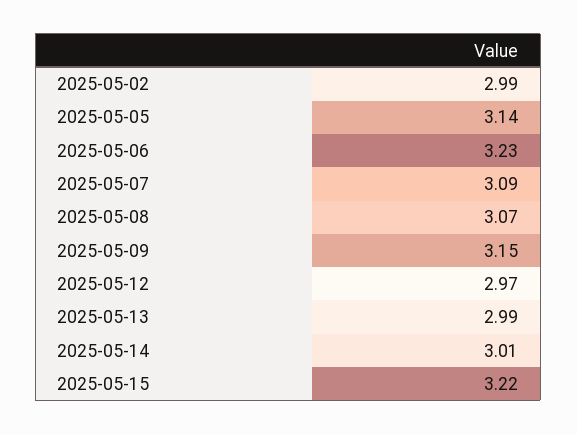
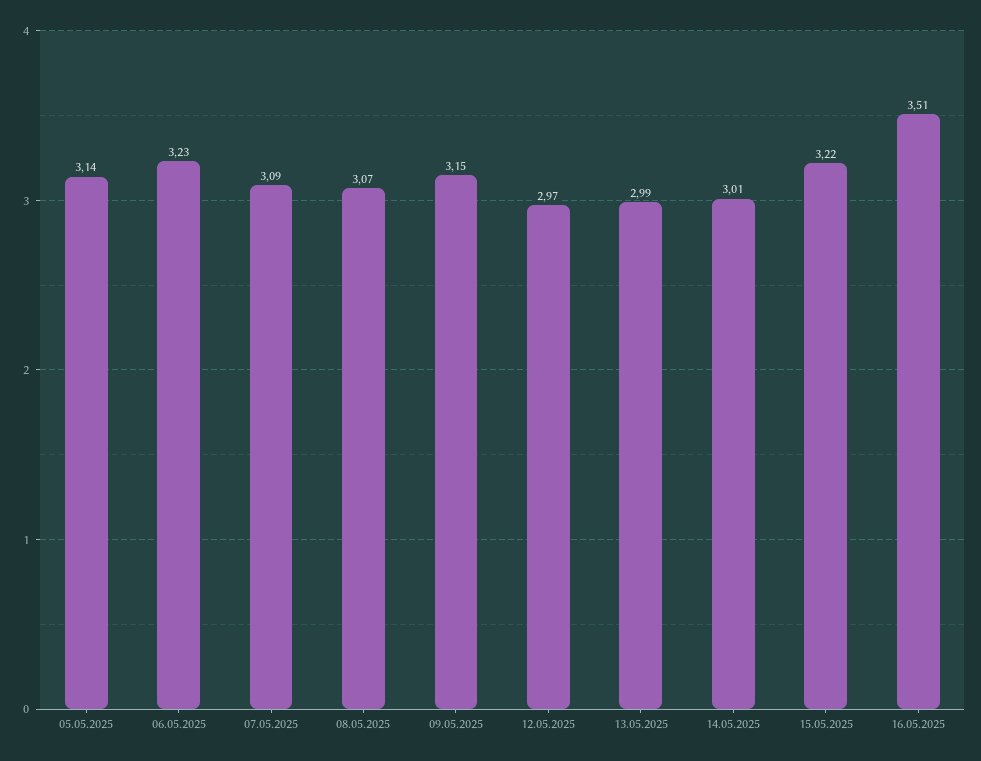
2025-05-02: 2.99 -> none
16.05.2025: none -> 3.51

